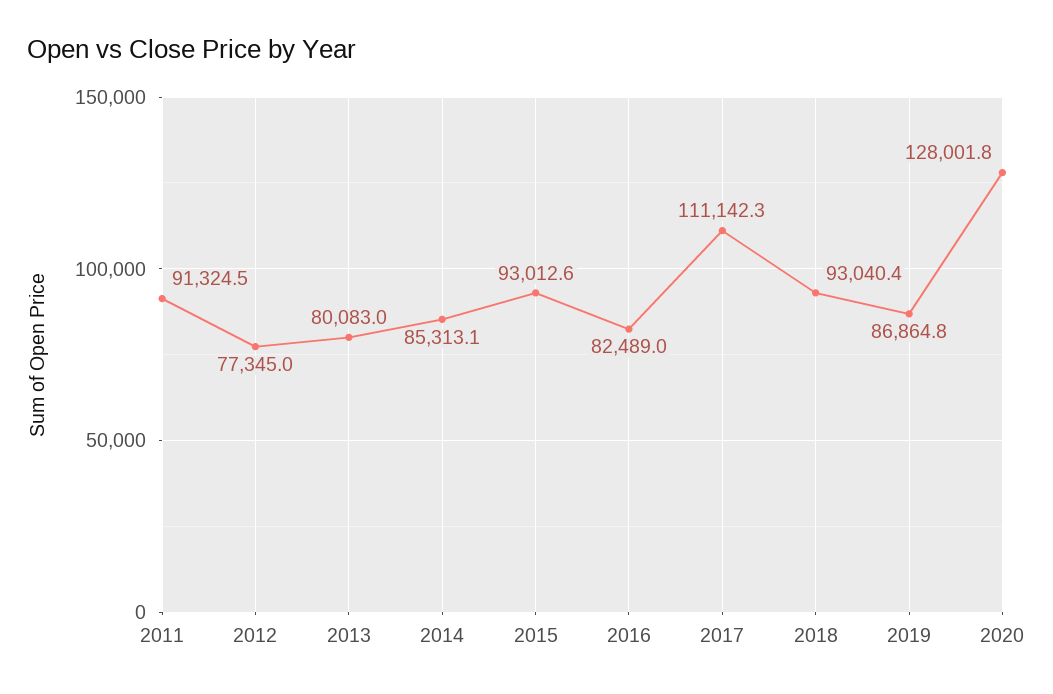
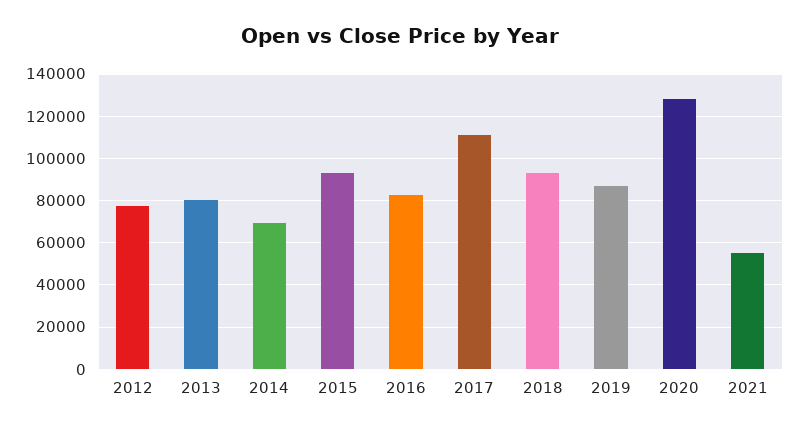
2011: 91324.5 -> none
2014: 85313.1 -> 70000
2021: none -> 55000

